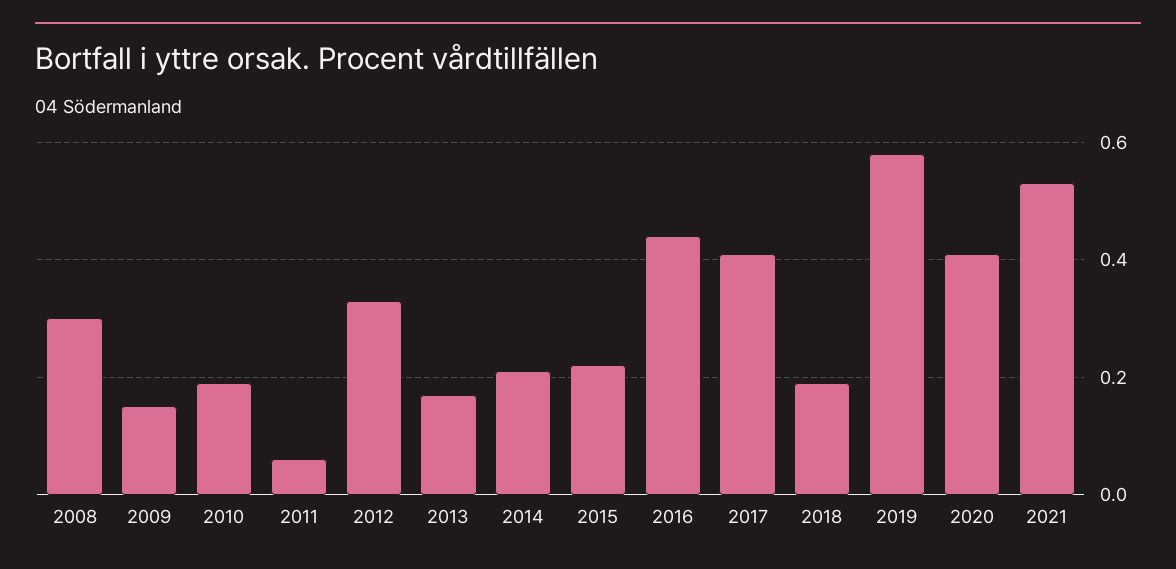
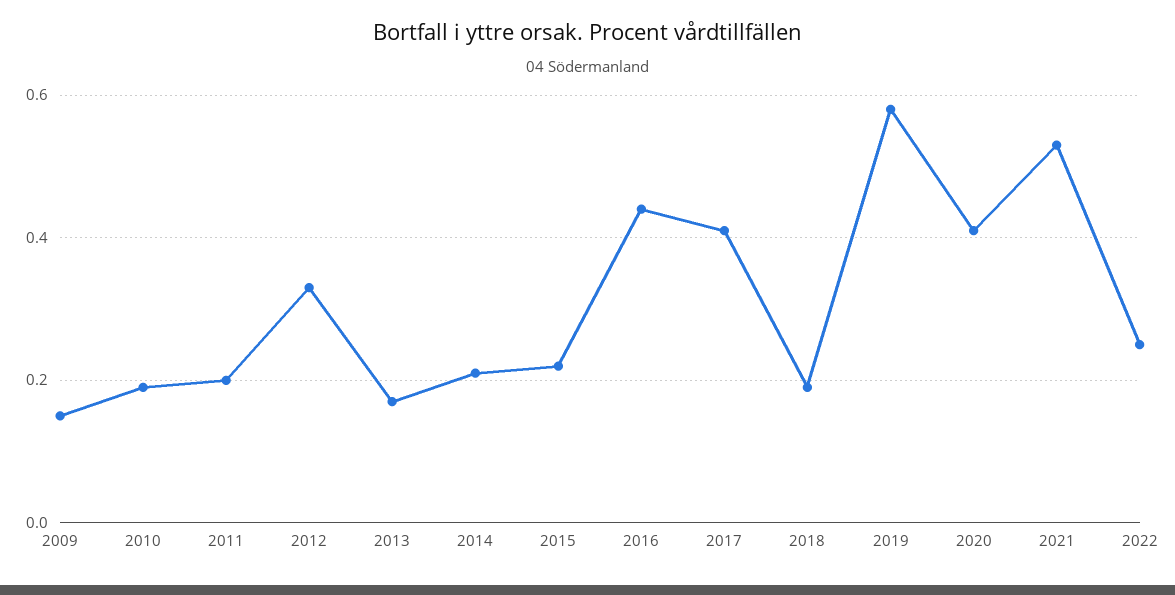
2008: 0.3 -> none
2011: 0.05 -> 0.2
2022: none -> 0.25

